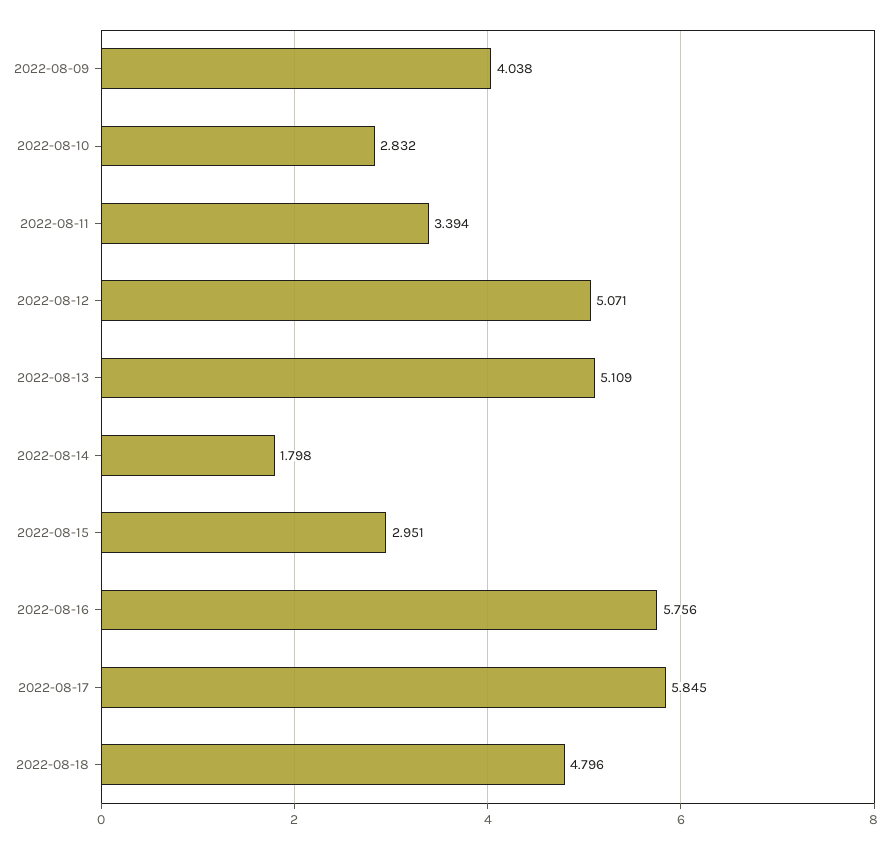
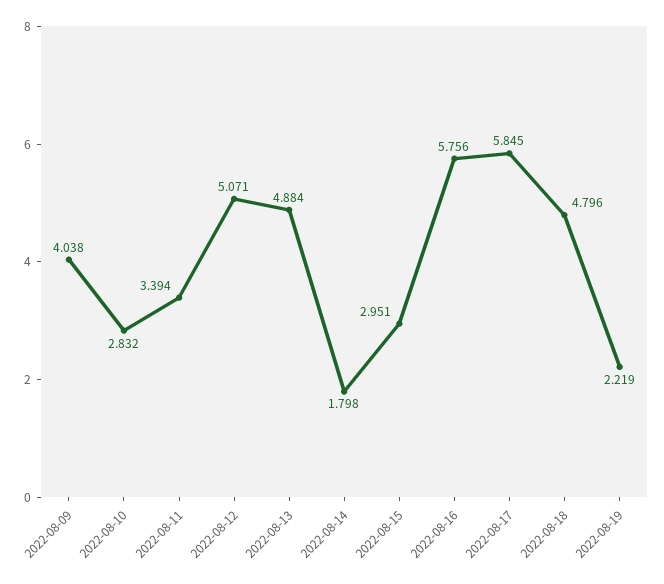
2022-08-13: 5.109 -> 4.884
2022-08-19: none -> 2.219

